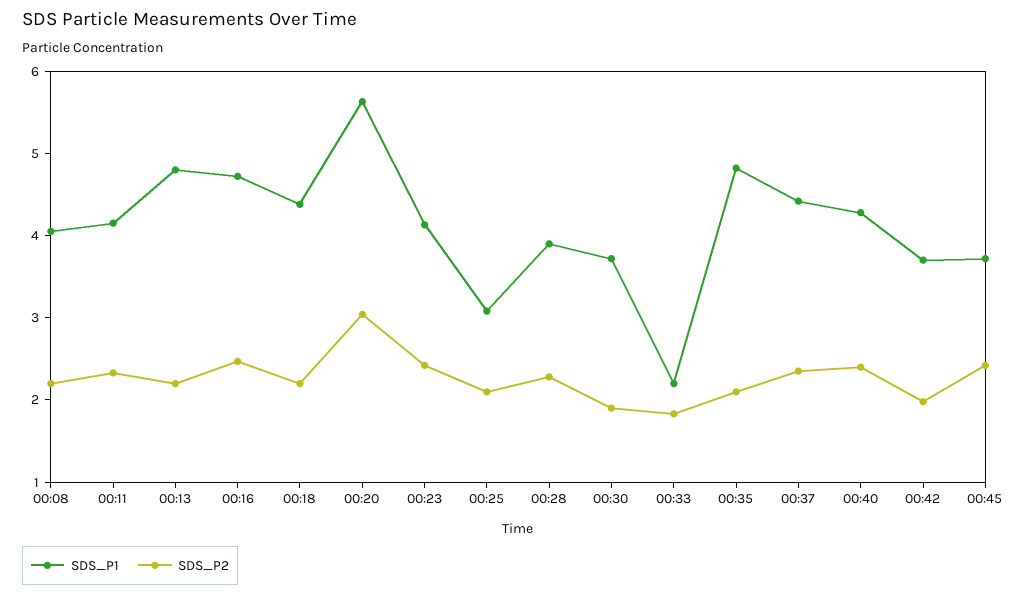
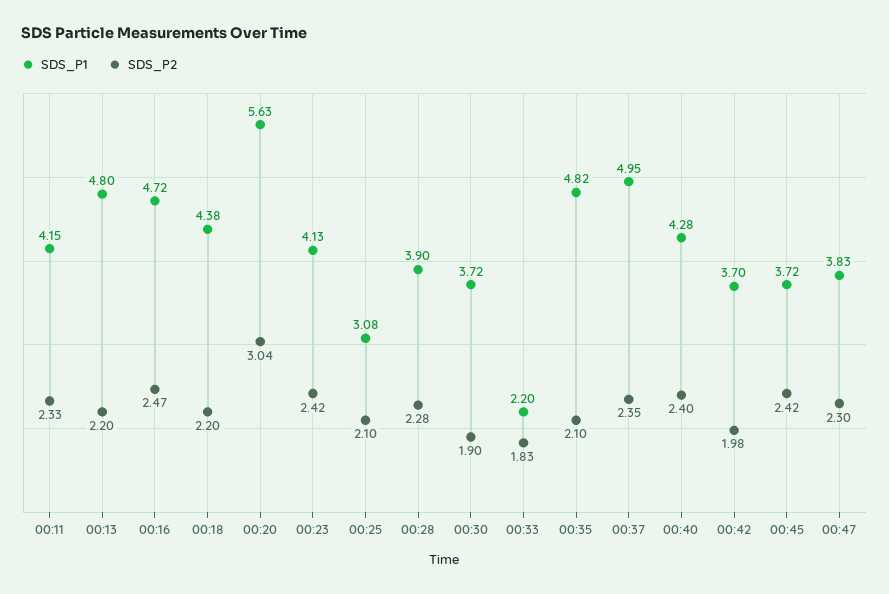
SDS_P1, 00:08: 4 -> none
SDS_P2, 00:08: 2.2 -> none
SDS_P1, 00:37: 4.4 -> 4.95
SDS_P1, 00:47: none -> 3.83
SDS_P2, 00:47: none -> 2.3

